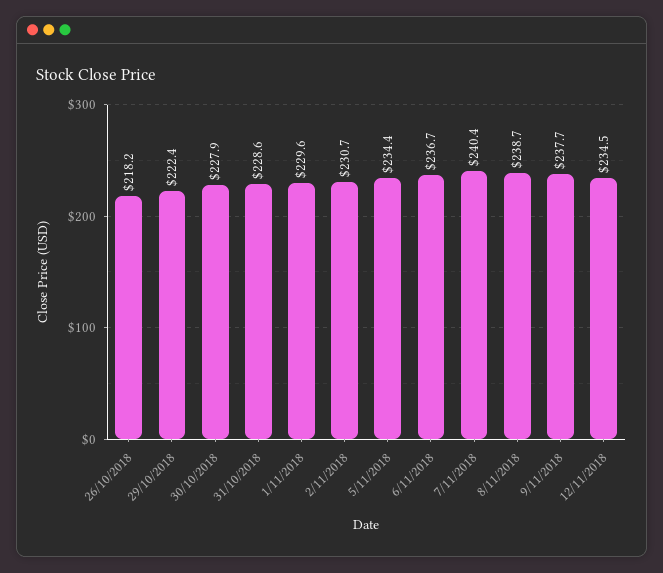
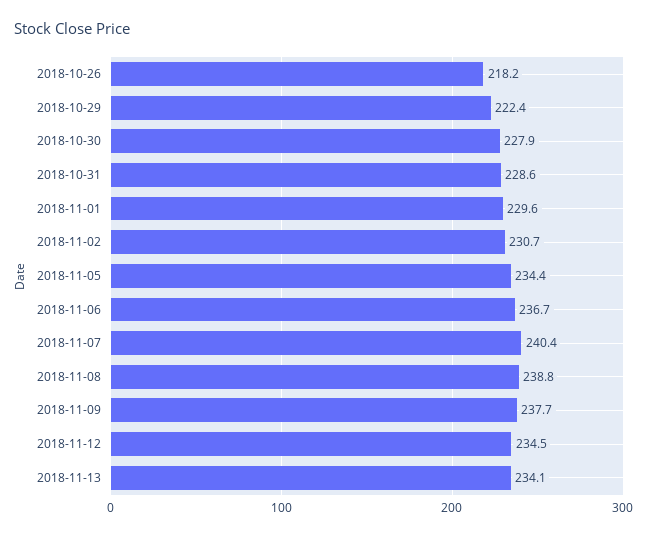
8/11/2018: 238.7 -> 238.8
2018-11-13: none -> 234.1

